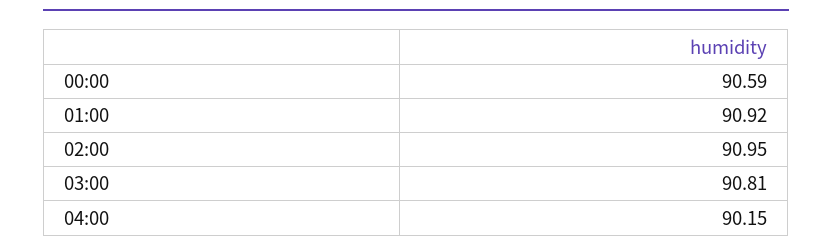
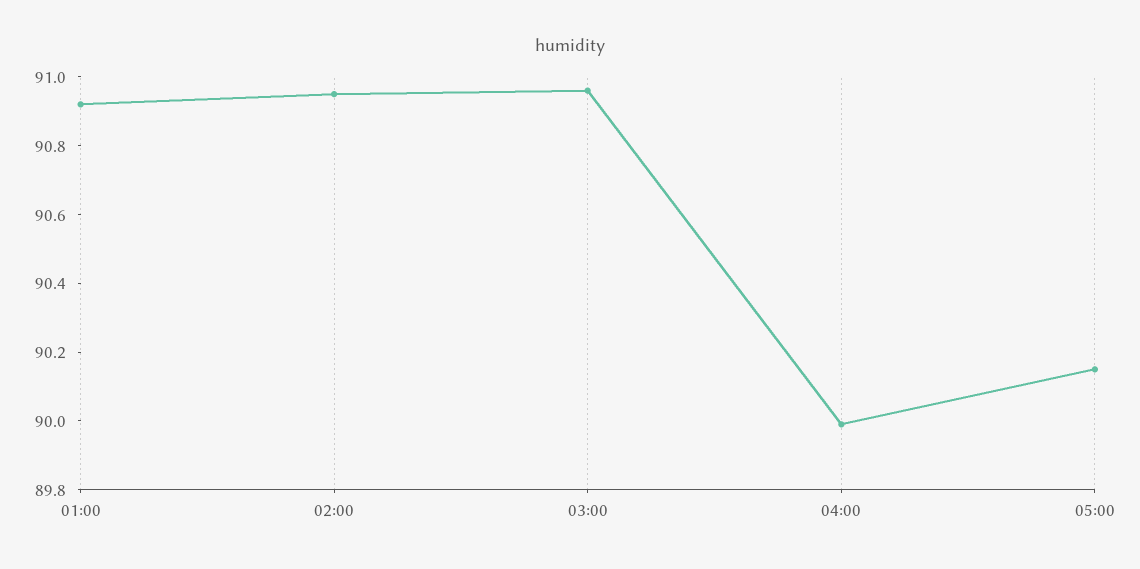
00:00: 90.59 -> none
03:00: 90.81 -> 90.95
04:00: 90.15 -> 90
05:00: none -> 90.15

